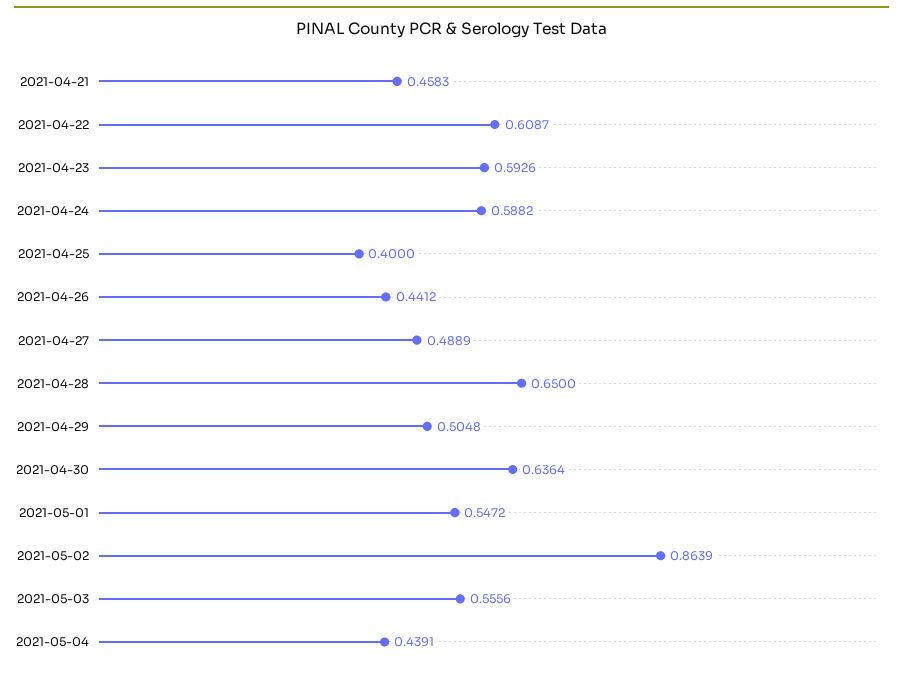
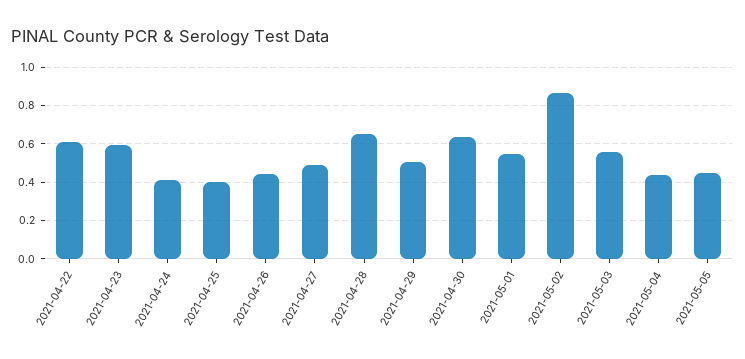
2021-04-21: 0.4583 -> none
2021-04-24: 0.5882 -> 0.4
2021-05-05: none -> 0.45

